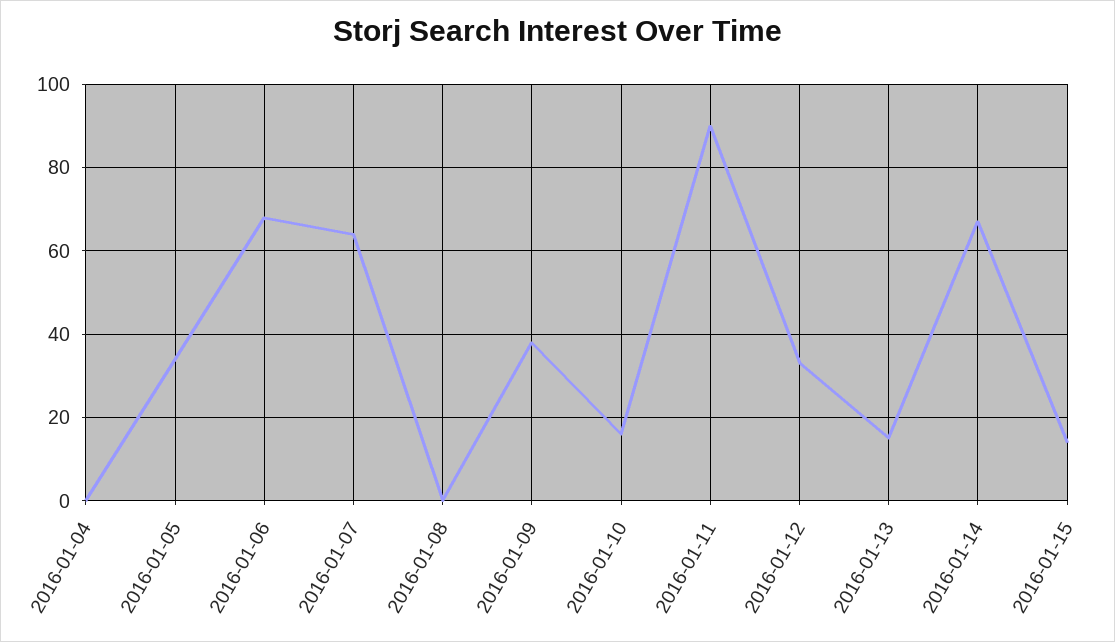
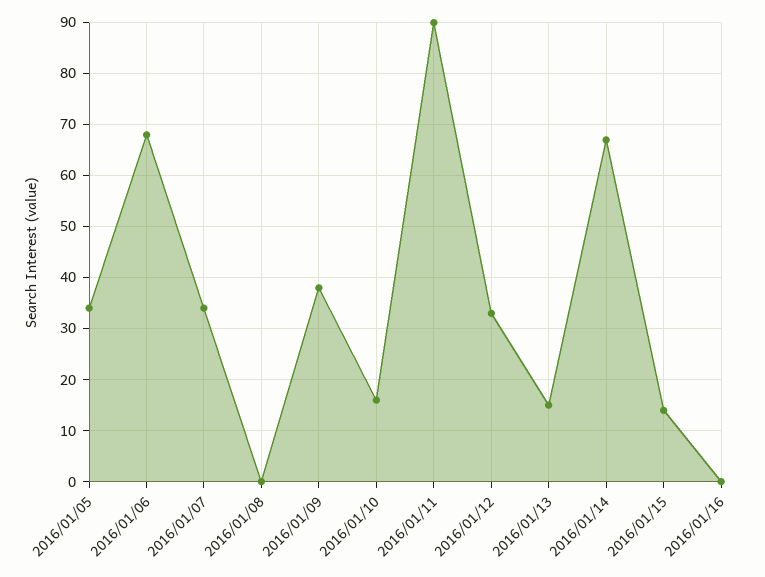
2016-01-04: 0 -> none
2016-01-07: 65 -> 35
2016/01/16: none -> 0

